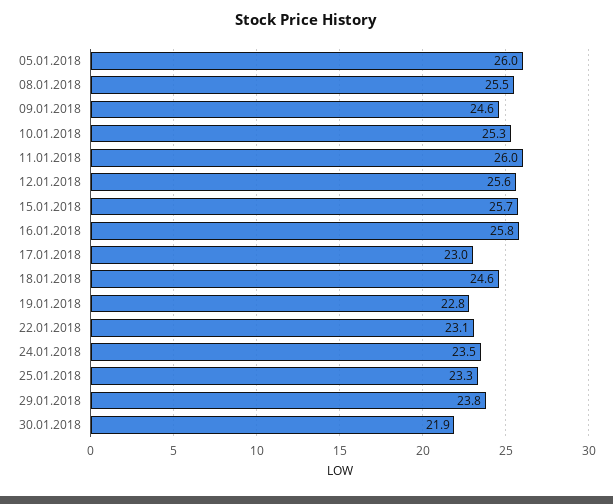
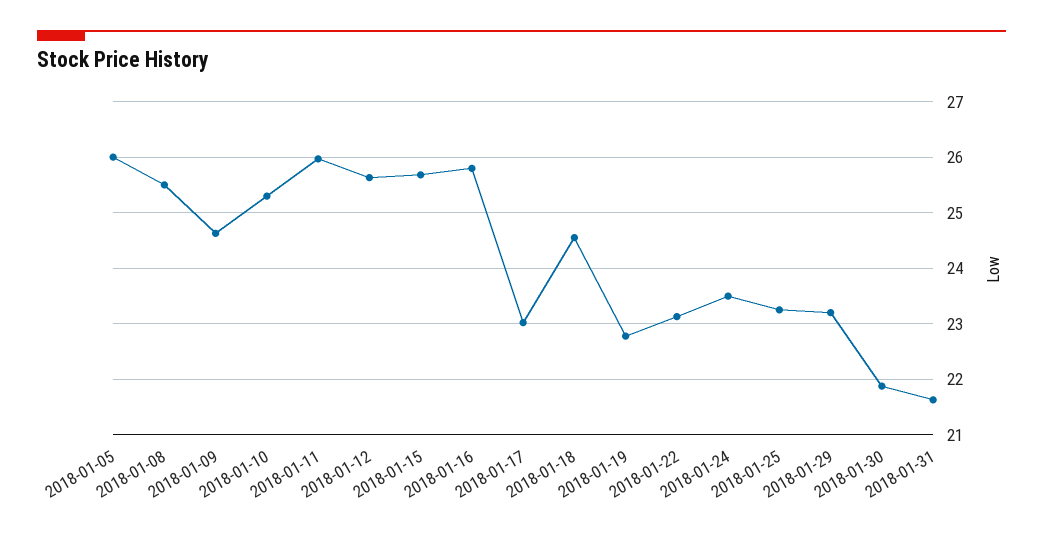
29.01.2018: 23.8 -> 23.2
2018-01-31: none -> 21.6

